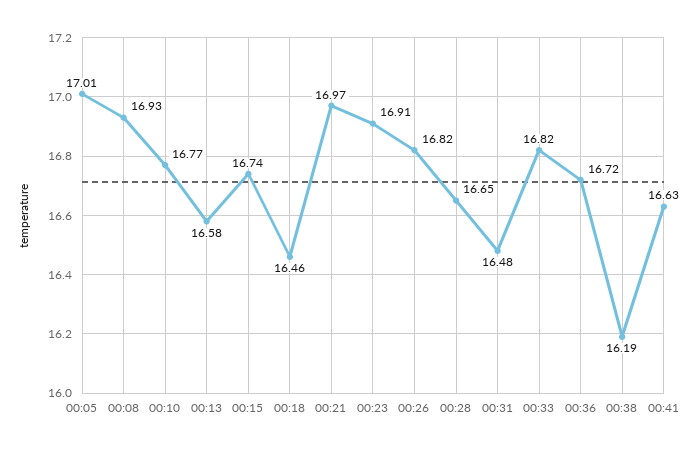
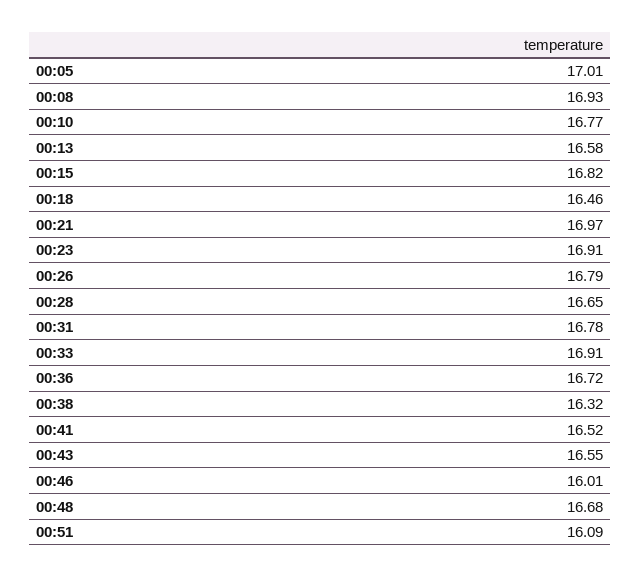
00:15: 16.74 -> 16.82
00:26: 16.82 -> 16.79
00:31: 16.48 -> 16.78
00:33: 16.82 -> 16.91
00:38: 16.19 -> 16.32
00:41: 16.63 -> 16.52
00:43: none -> 16.55
00:46: none -> 16.01
00:48: none -> 16.68
00:51: none -> 16.09

